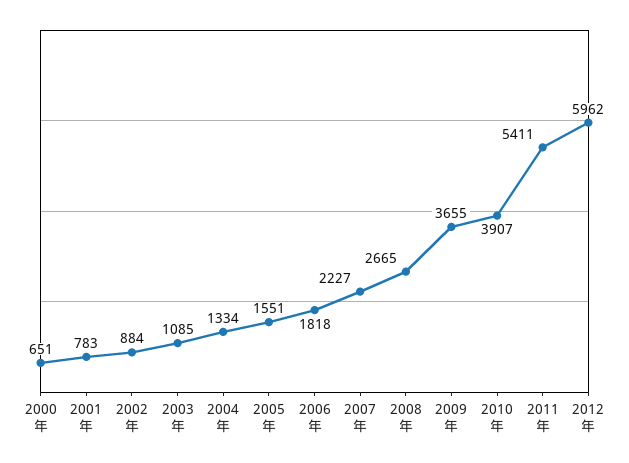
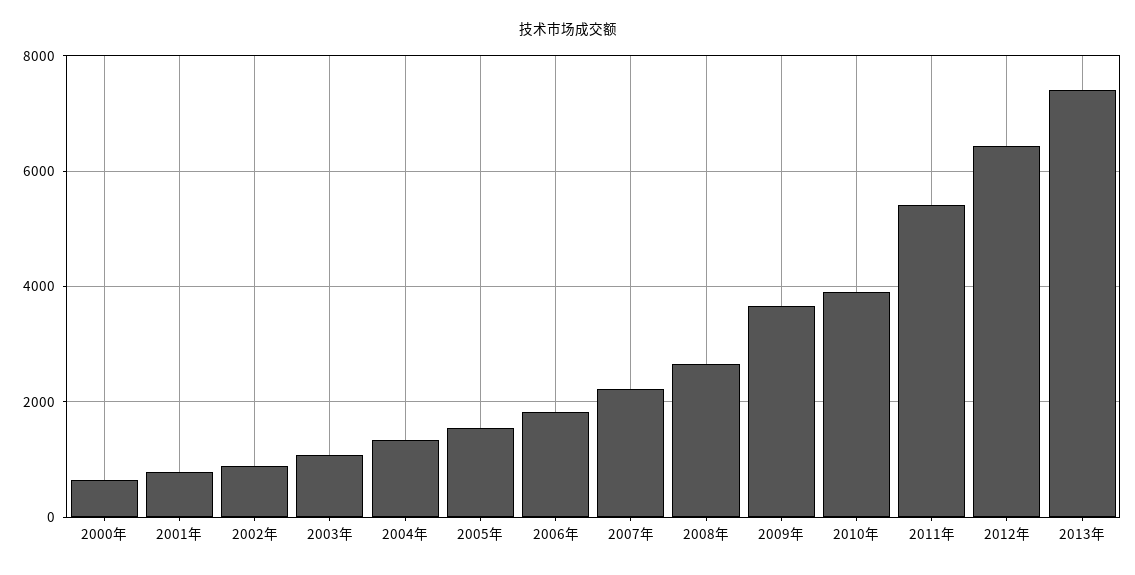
2012年: 5962 -> 6400
2013年: none -> 7400

